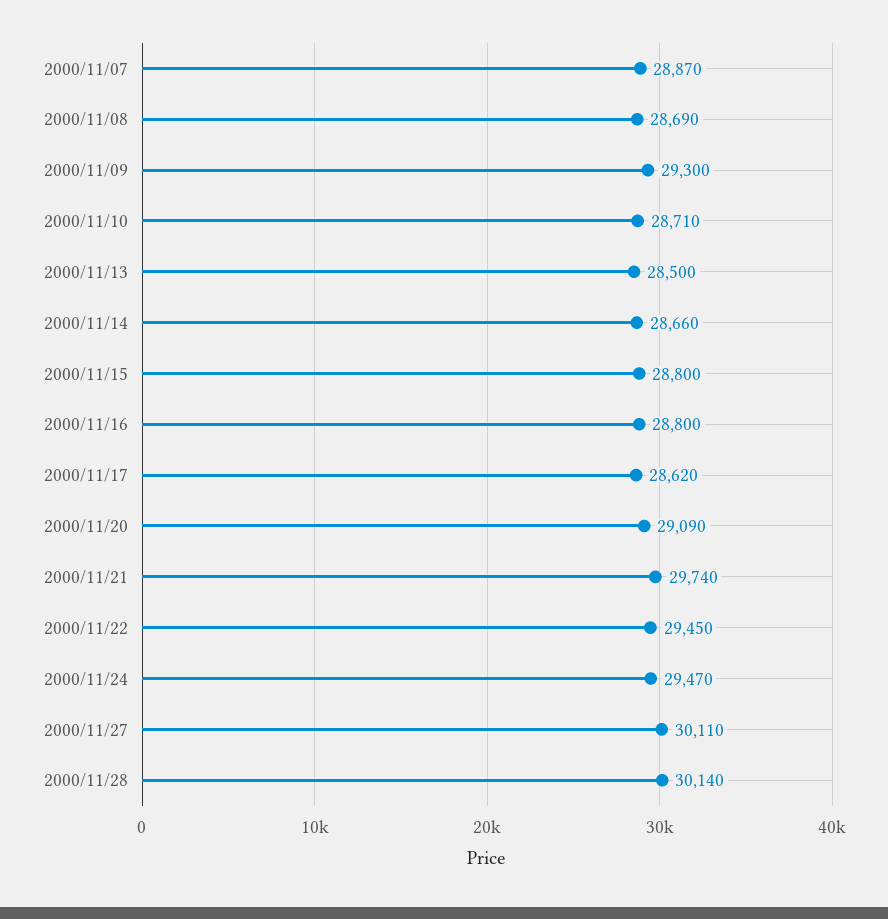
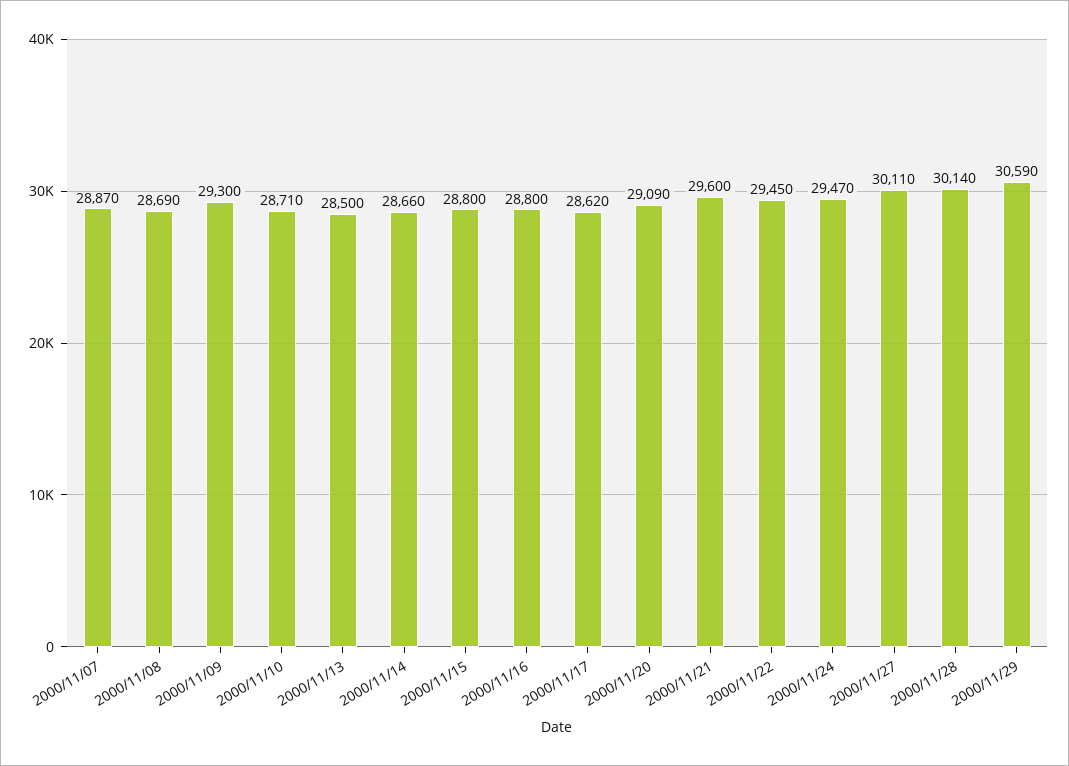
2000/11/21: 29740 -> 29600
2000/11/29: none -> 30590

